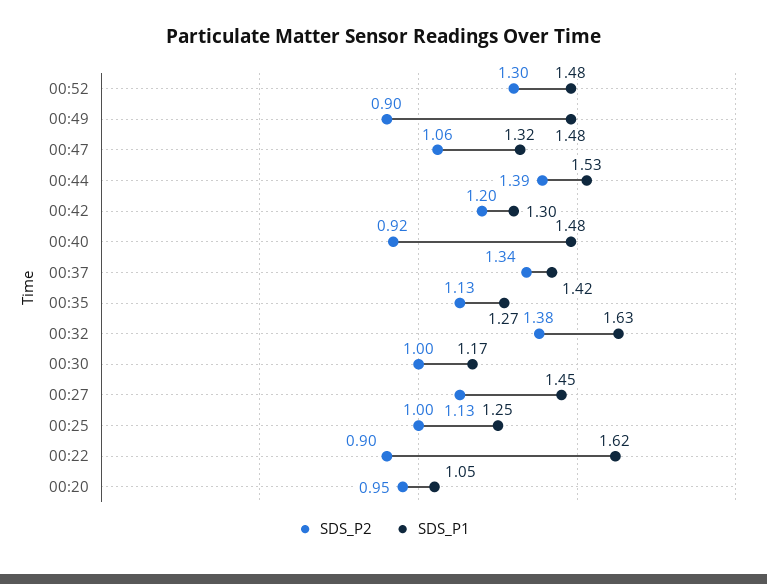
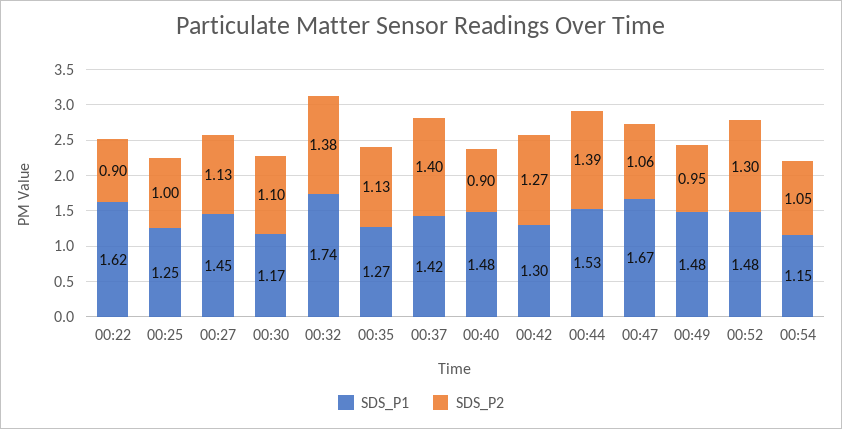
SDS_P2, 00:49: 0.9 -> 0.95
SDS_P1, 00:47: 1.32 -> 1.67
SDS_P2, 00:42: 1.2 -> 1.27
SDS_P2, 00:40: 0.92 -> 0.9
SDS_P2, 00:37: 1.34 -> 1.4
SDS_P1, 00:32: 1.63 -> 1.74
SDS_P2, 00:30: 1 -> 1.1
SDS_P2, 00:20: 0.95 -> none
SDS_P1, 00:20: 1.05 -> none
SDS_P1, 00:54: none -> 1.15
SDS_P2, 00:54: none -> 1.05

